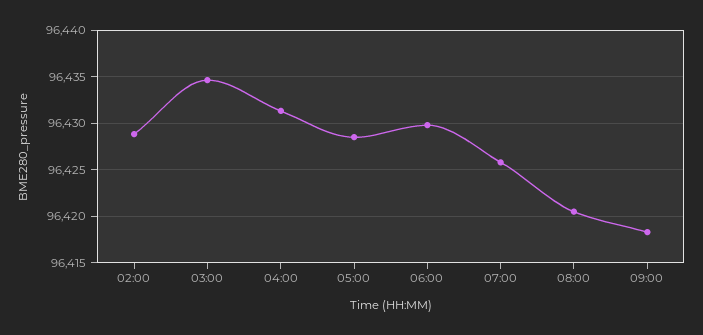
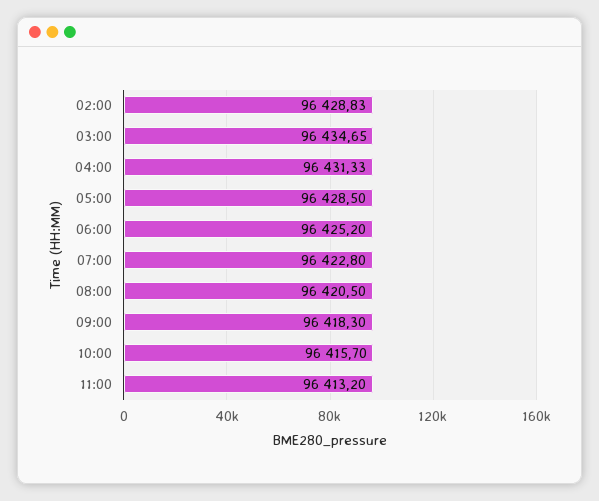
06:00: 96430 -> 96425.2
07:00: 96426 -> 96422.8
10:00: none -> 96415.7
11:00: none -> 96413.2

